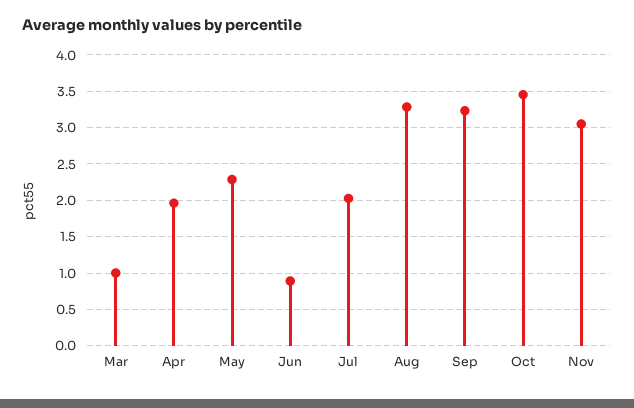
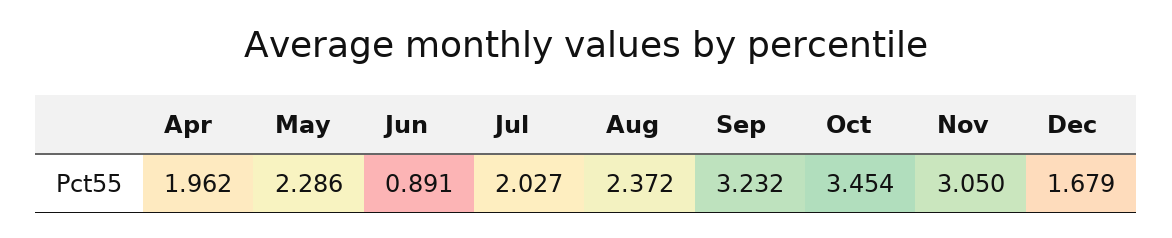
Mar: 1 -> none
Aug: 3.3 -> 2.372
Dec: none -> 1.679

